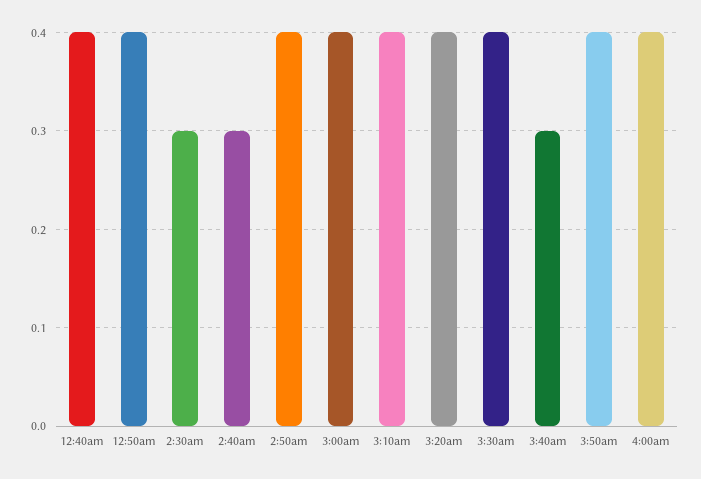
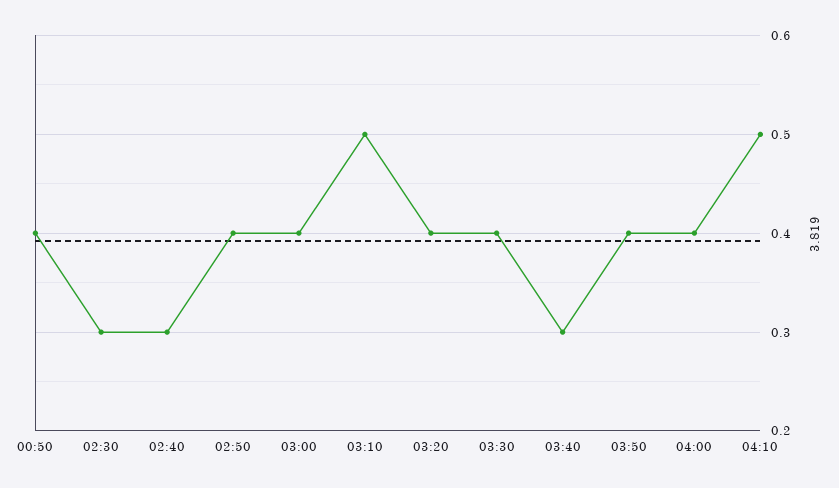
12:40am: 0.4 -> none
3:10am: 0.4 -> 0.5
04:10: none -> 0.5

